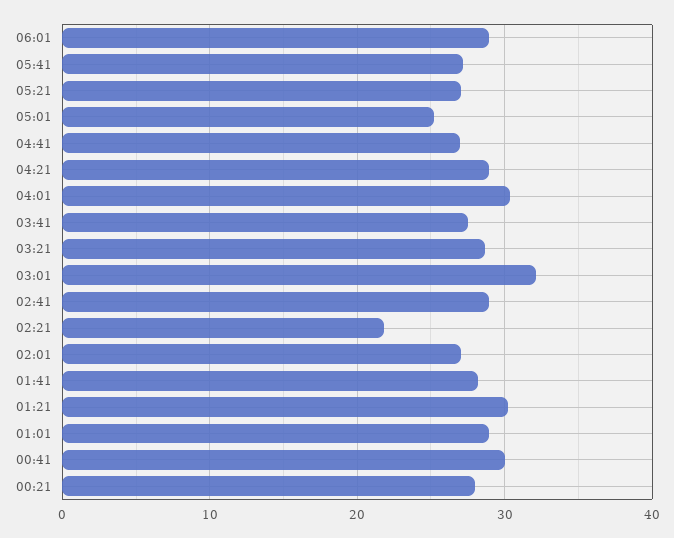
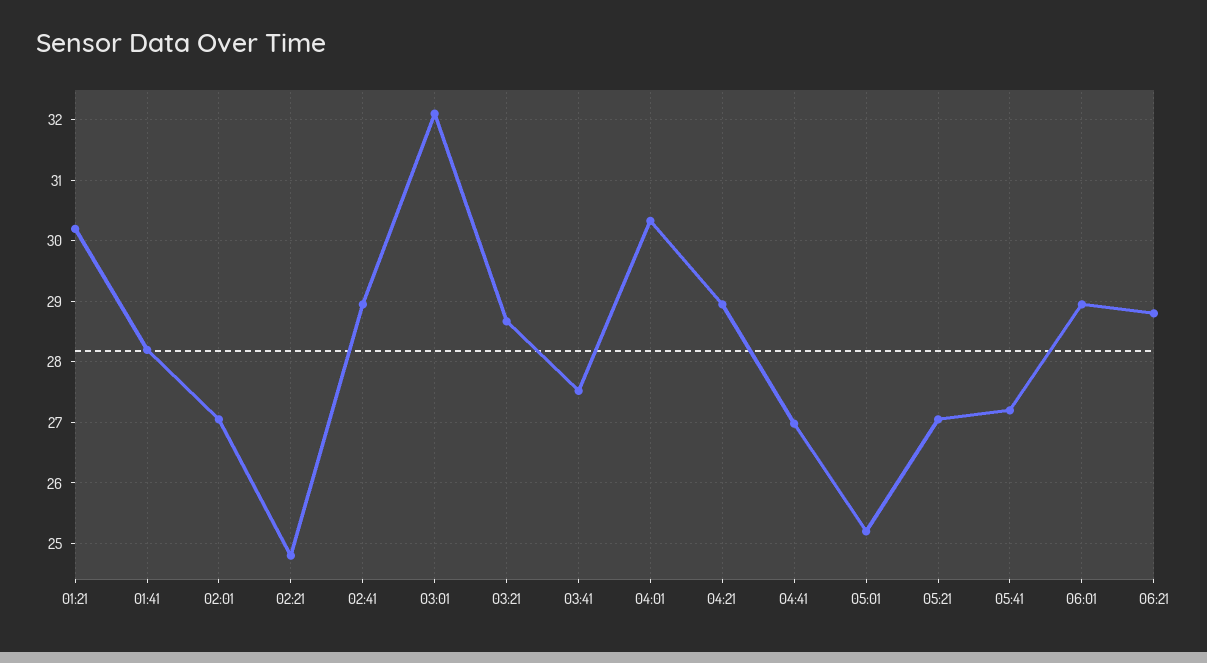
02:21: 22 -> 24.8
01:01: 29 -> none
00:41: 30 -> none
00:21: 28 -> none
06:21: none -> 28.8

